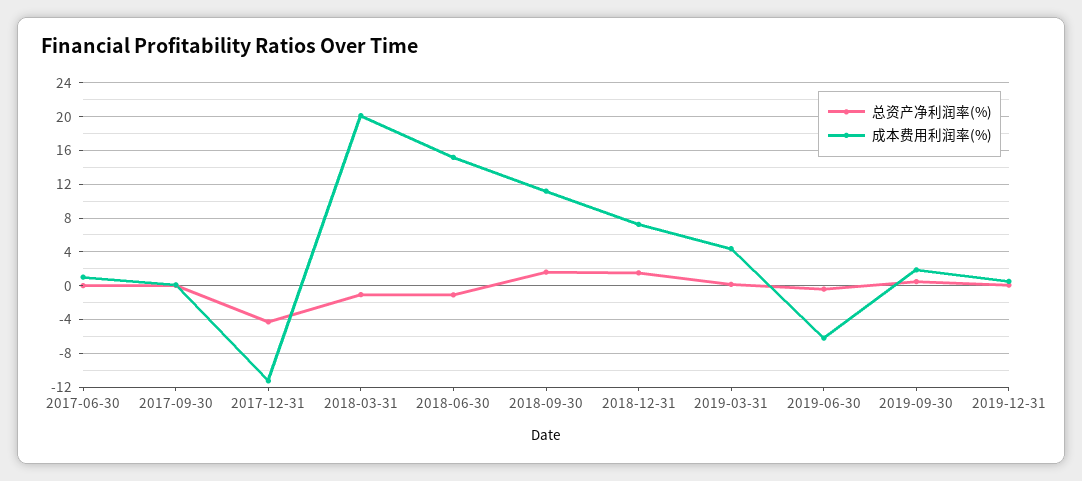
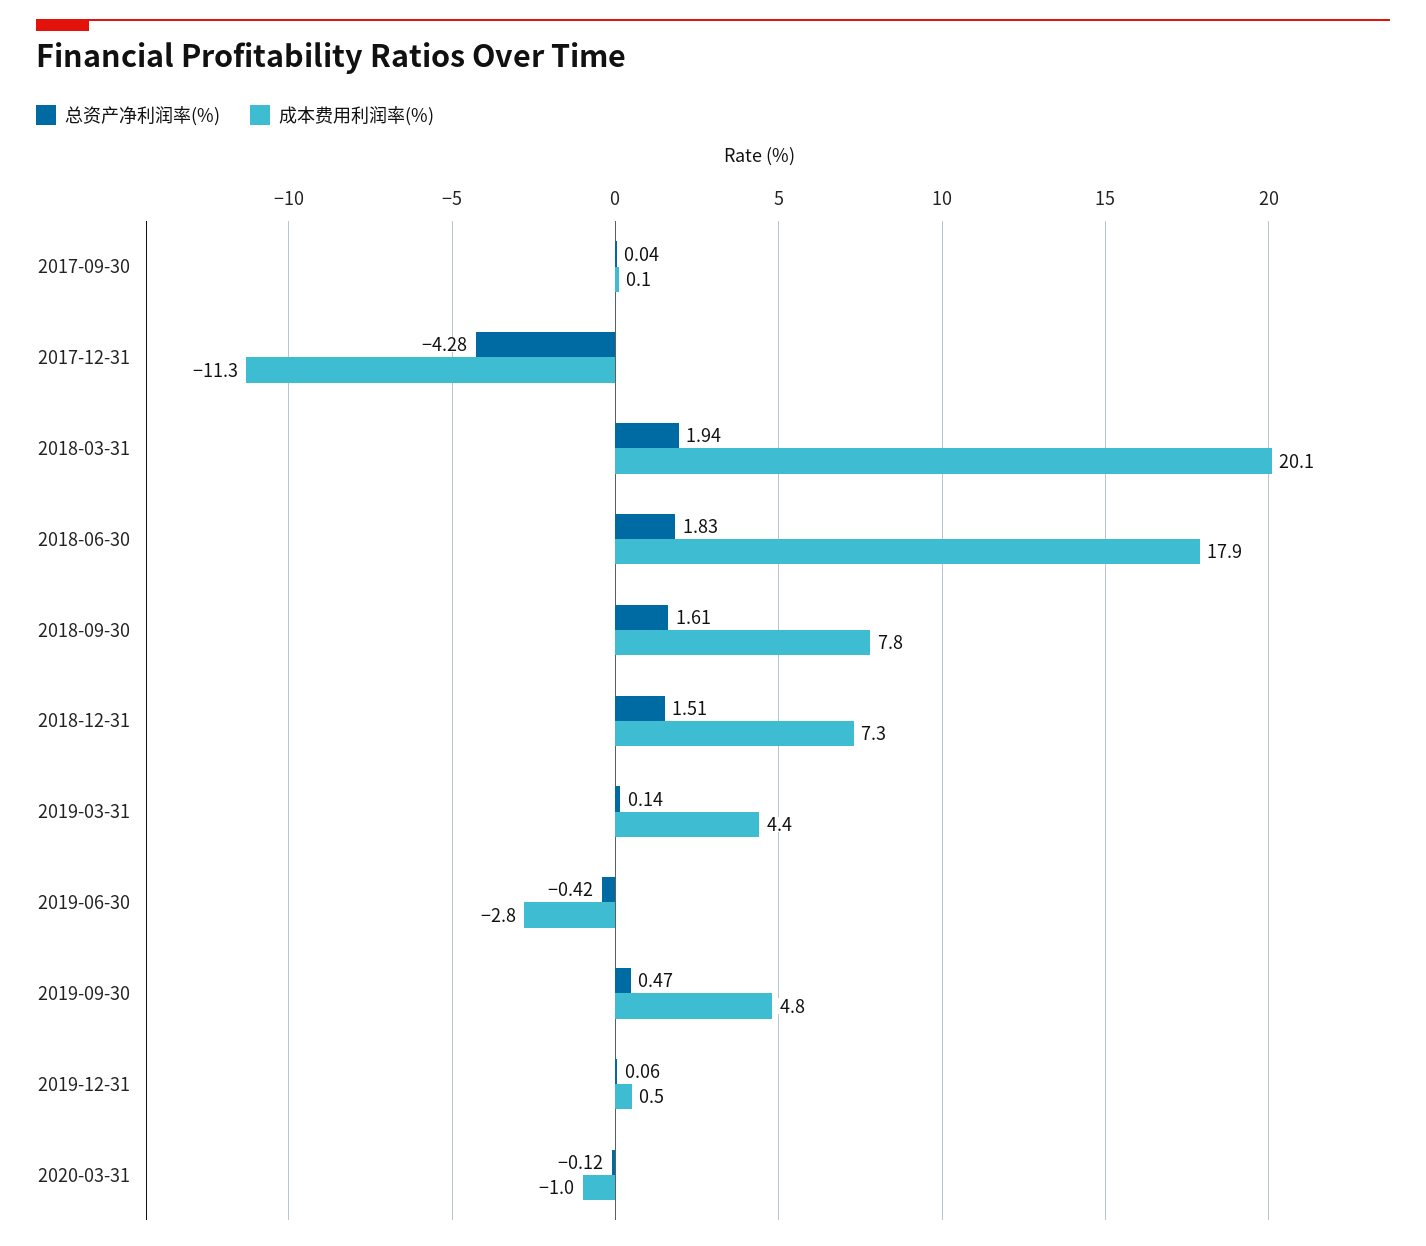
总资产净利润率(%), 2017-06-30: 0 -> none
成本费用利润率(%), 2017-06-30: 1 -> none
总资产净利润率(%), 2018-03-31: -1 -> 1.94
总资产净利润率(%), 2018-06-30: -1 -> 1.83
成本费用利润率(%), 2018-06-30: 15 -> 17.9
成本费用利润率(%), 2018-09-30: 11 -> 7.8
成本费用利润率(%), 2019-06-30: -6 -> -2.8
成本费用利润率(%), 2019-09-30: 2 -> 4.8
总资产净利润率(%), 2020-03-31: none -> -0.12
成本费用利润率(%), 2020-03-31: none -> -1

